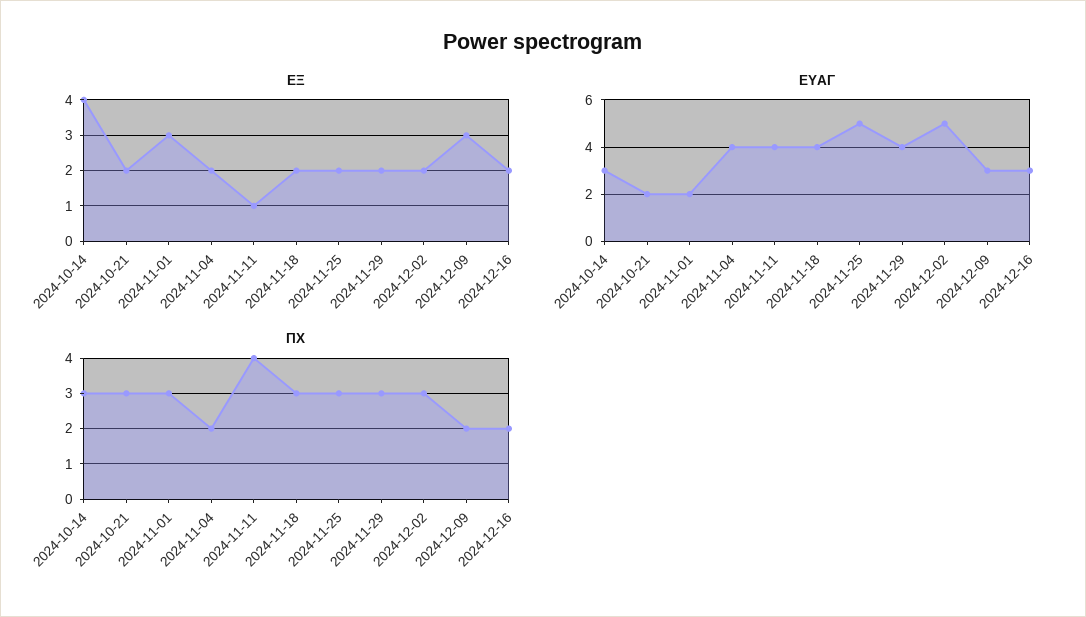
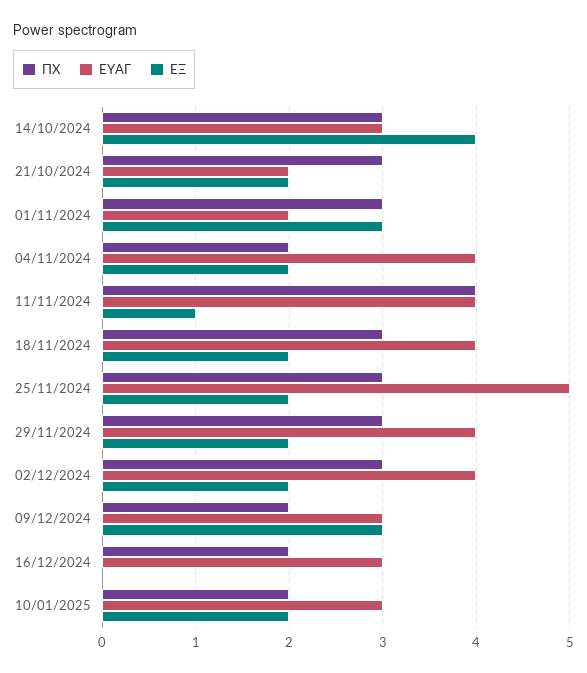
ΕΞ, 2024-12-16: 2 -> 0
ΕΥΑΓ, 2024-12-02: 5 -> 4
ΠΧ, 10/01/2025: none -> 2
ΕΥΑΓ, 10/01/2025: none -> 3
ΕΞ, 10/01/2025: none -> 2

